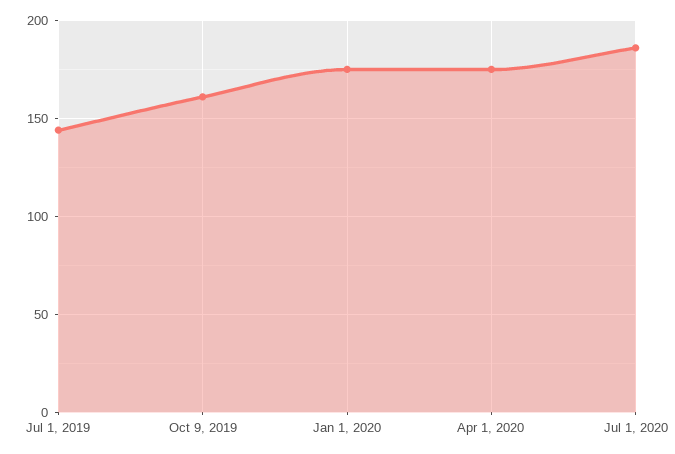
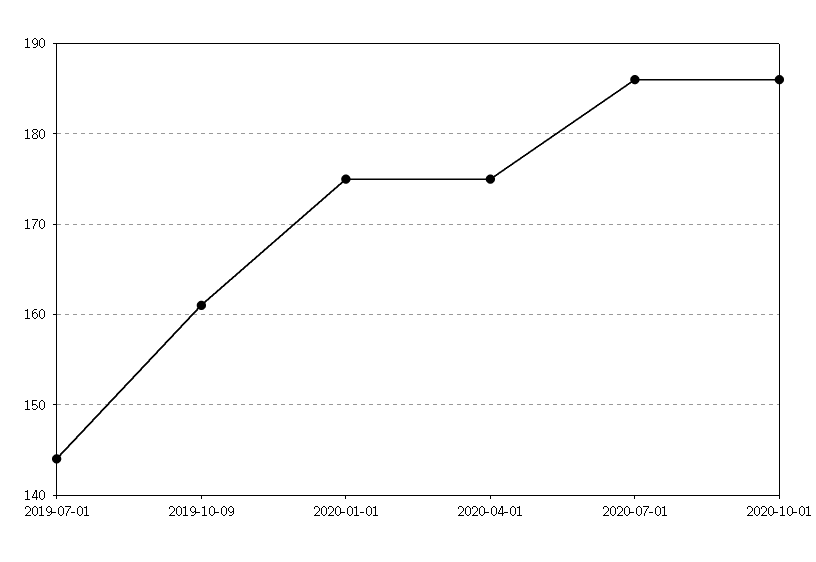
2020-10-01: none -> 186

